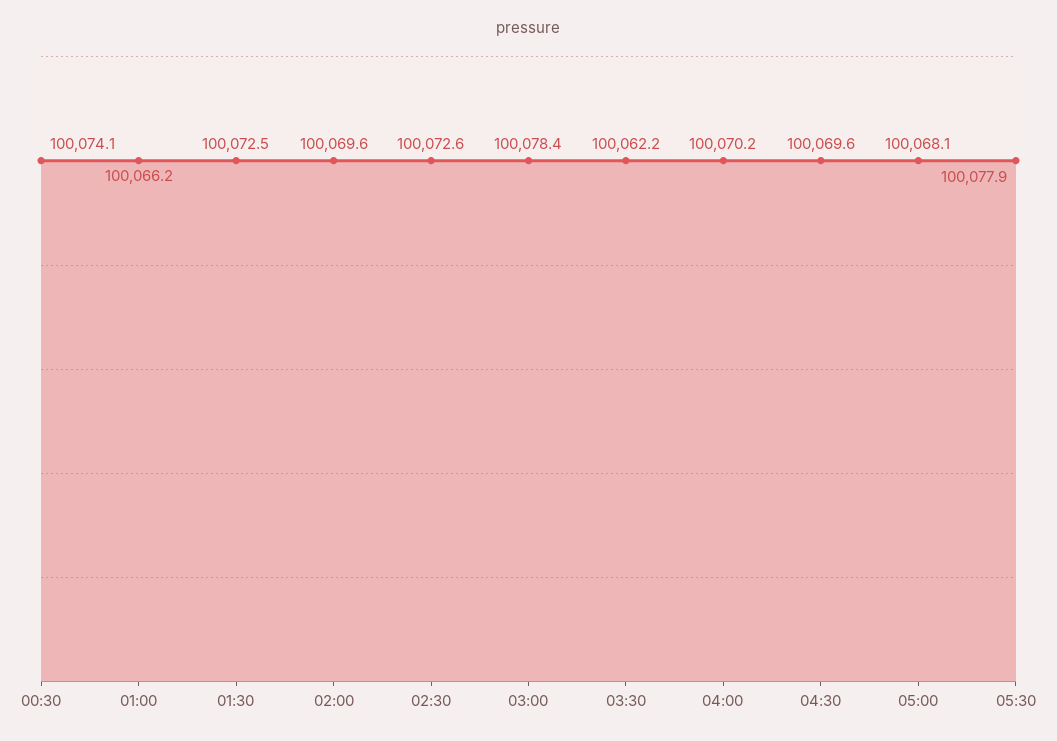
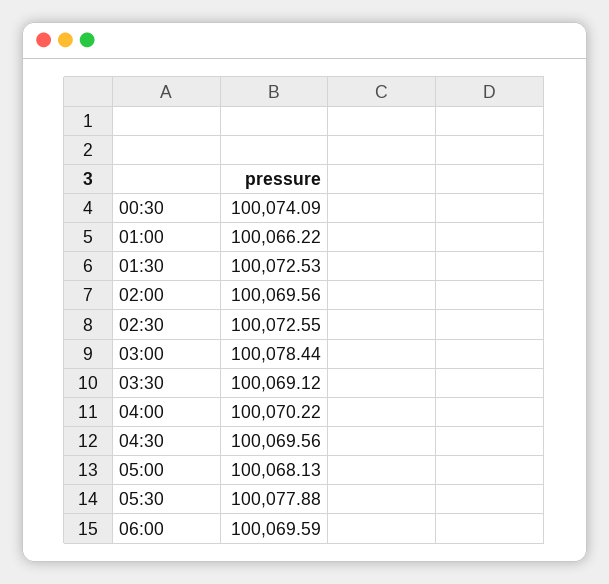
03:30: 100062.2 -> 100069.12
06:00: none -> 100069.59

